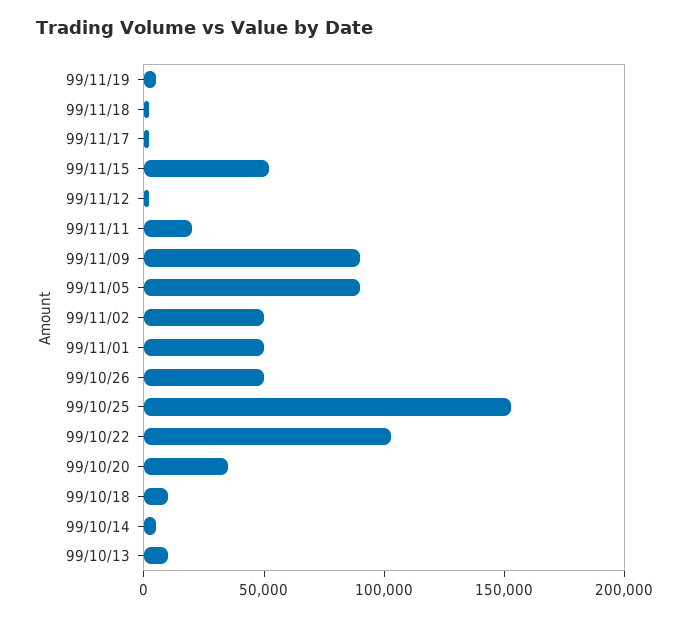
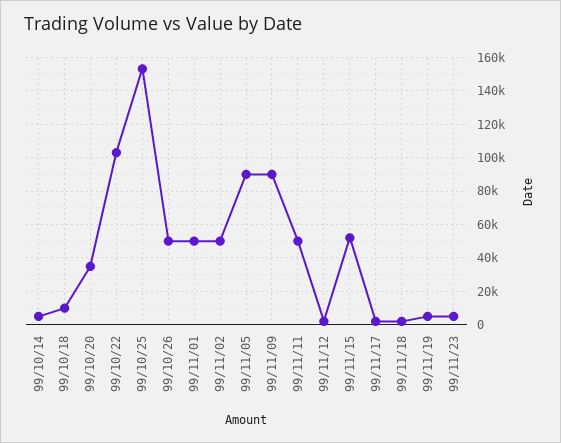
99/11/11: 20000 -> 50000
99/10/13: 10000 -> none
99/11/23: none -> 5000

